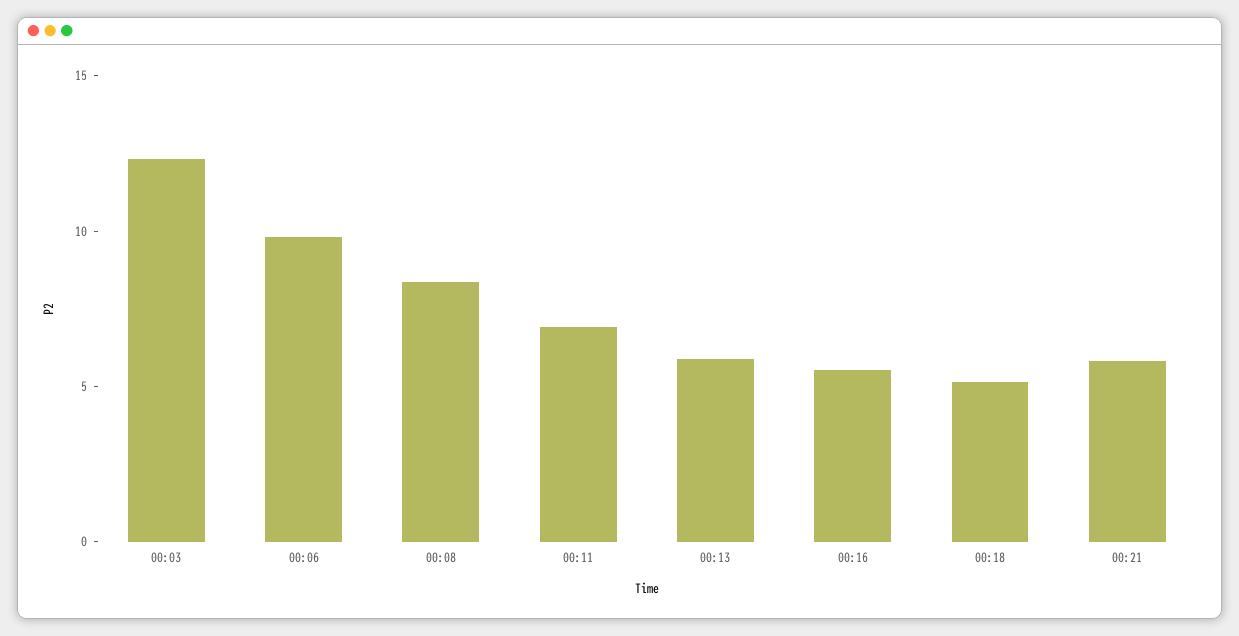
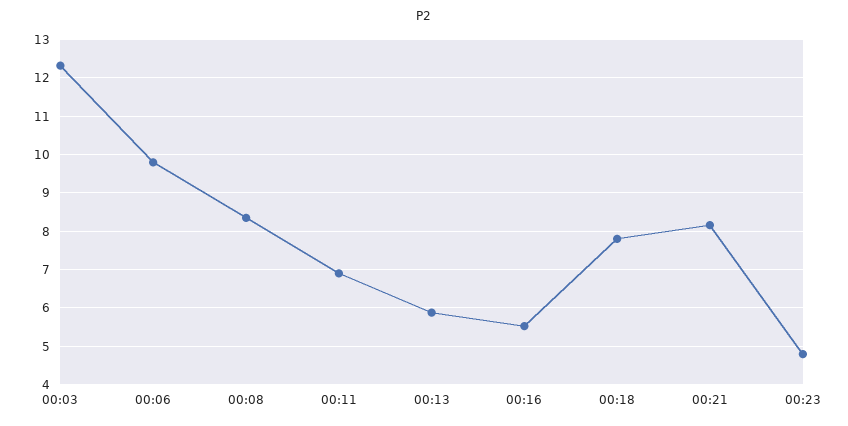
00:18: 5 -> 7.8
00:21: 6 -> 8.2
00:23: none -> 4.8

